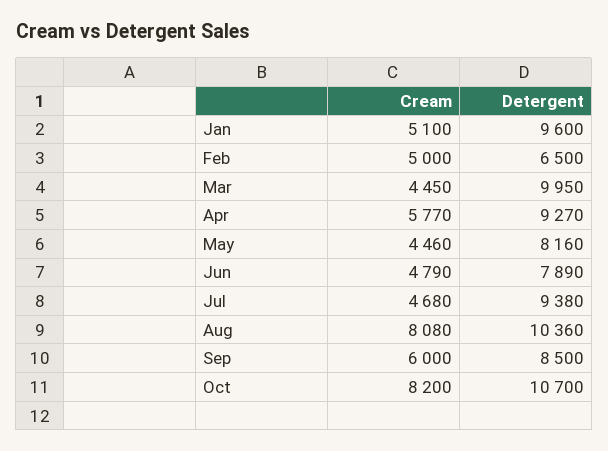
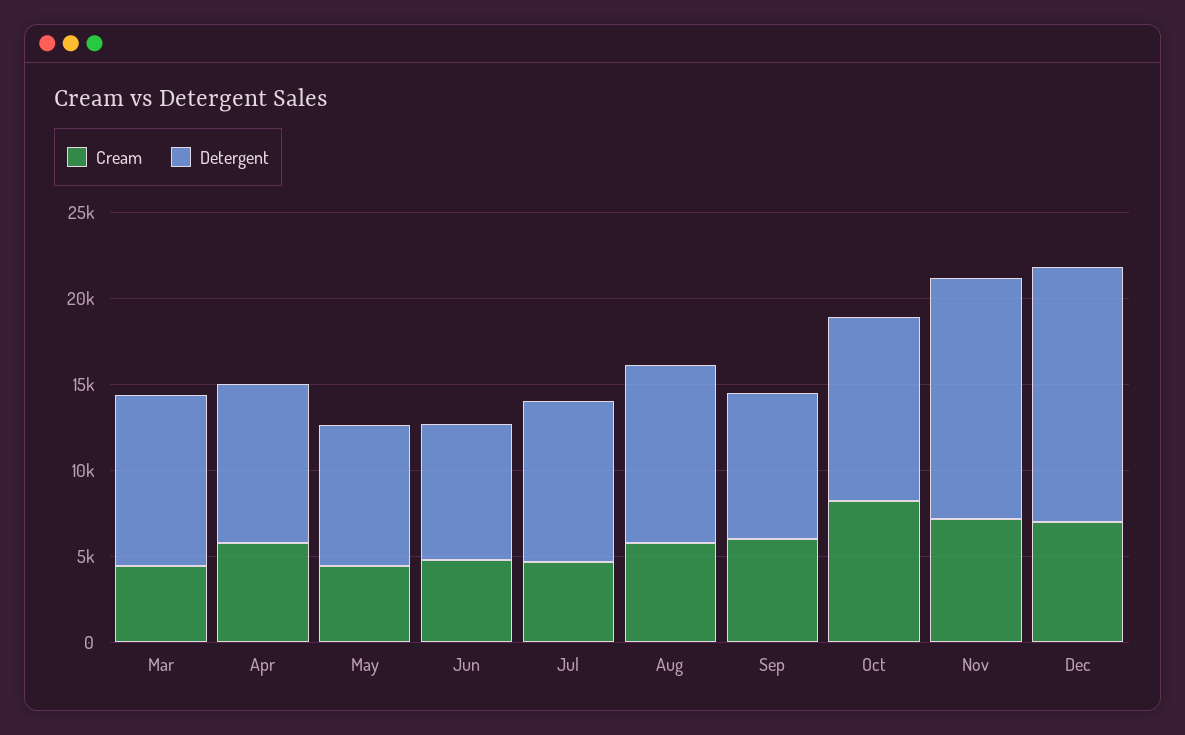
Cream, Jan: 5100 -> none
Detergent, Jan: 9600 -> none
Cream, Feb: 5000 -> none
Detergent, Feb: 6500 -> none
Cream, Aug: 8080 -> 6000
Cream, Nov: none -> 7000
Detergent, Nov: none -> 14000
Cream, Dec: none -> 7000
Detergent, Dec: none -> 15000

